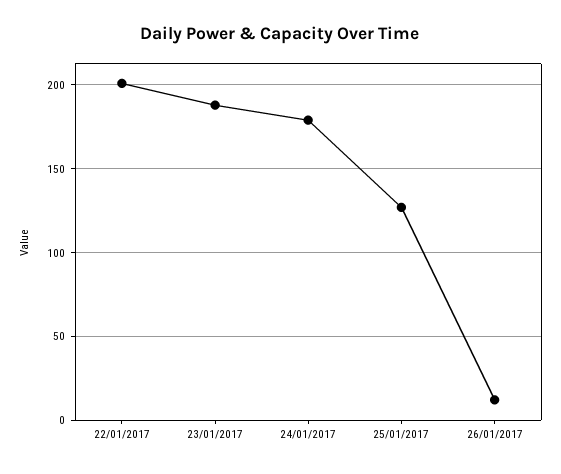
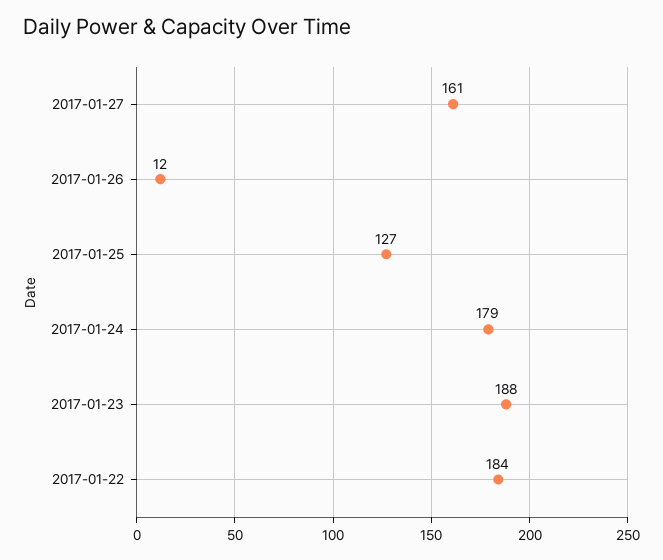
22/01/2017: 200 -> 184
2017-01-27: none -> 161

